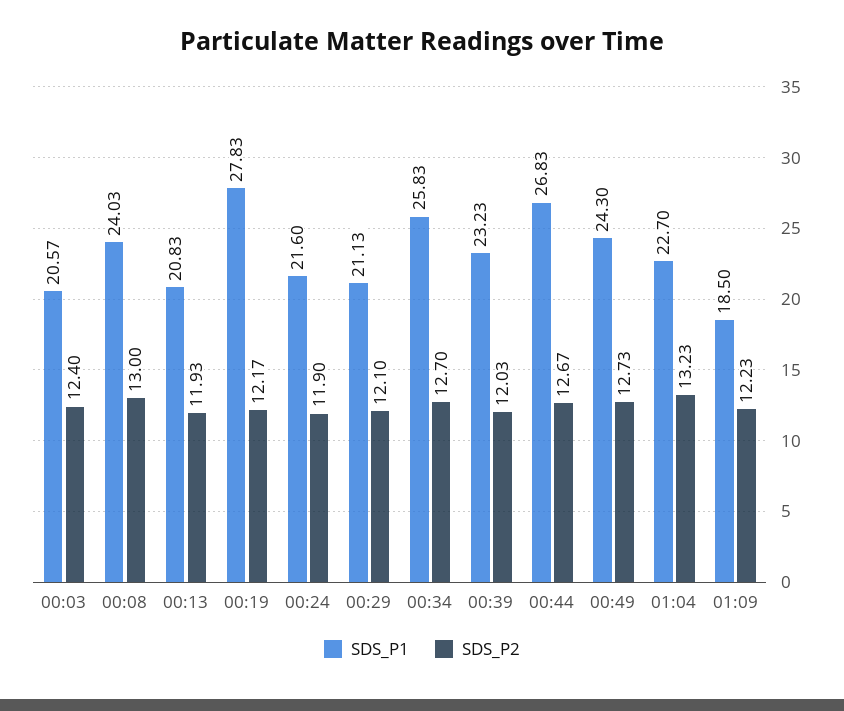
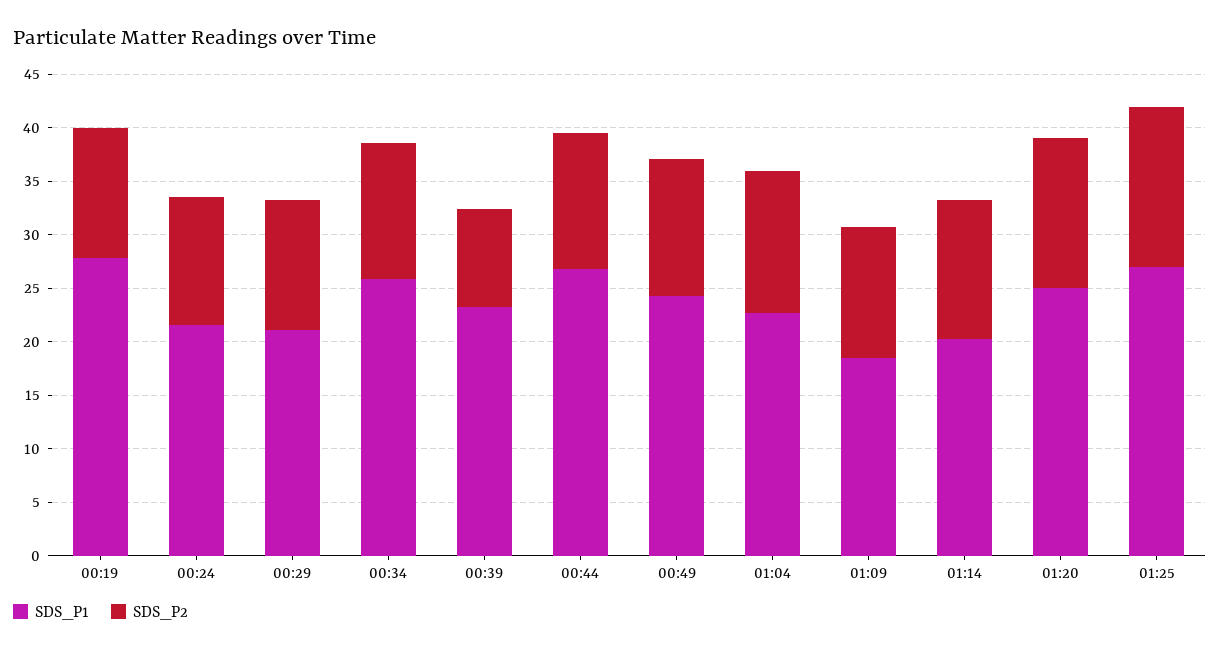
SDS_P1, 00:03: 20.57 -> none
SDS_P2, 00:03: 12.4 -> none
SDS_P1, 00:08: 24.03 -> none
SDS_P2, 00:08: 13 -> none
SDS_P1, 00:13: 20.83 -> none
SDS_P2, 00:13: 11.93 -> none
SDS_P2, 00:39: 12.03 -> 9
SDS_P1, 01:14: none -> 20
SDS_P2, 01:14: none -> 13
SDS_P1, 01:20: none -> 25
SDS_P2, 01:20: none -> 14
SDS_P1, 01:25: none -> 27
SDS_P2, 01:25: none -> 15

